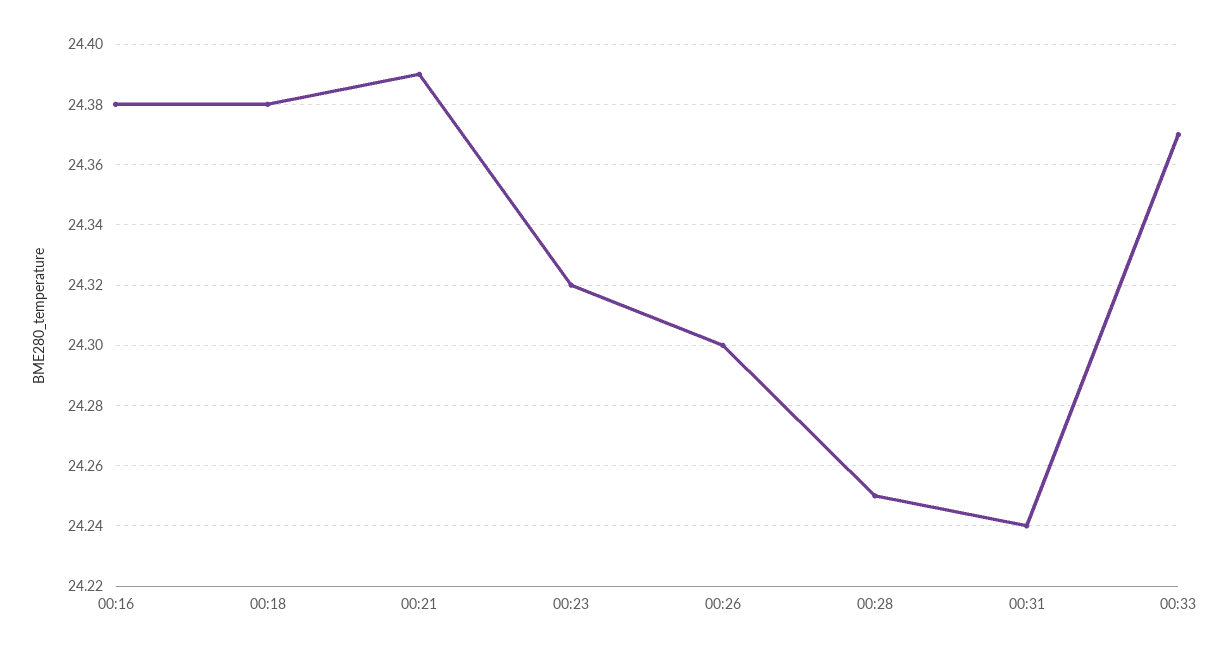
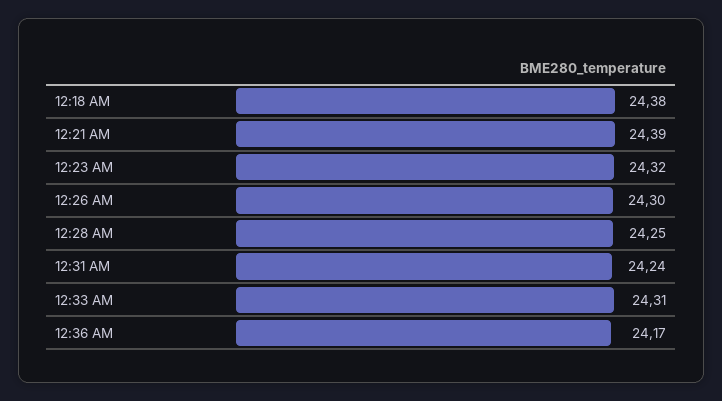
00:16: 24.38 -> none
00:33: 24.37 -> 24.31
12:36 AM: none -> 24.17

